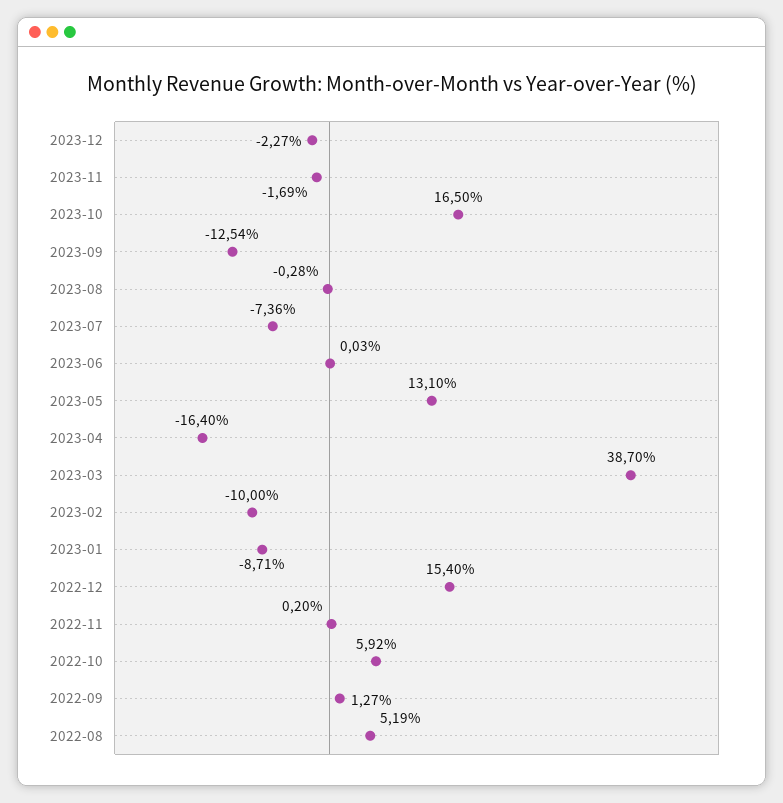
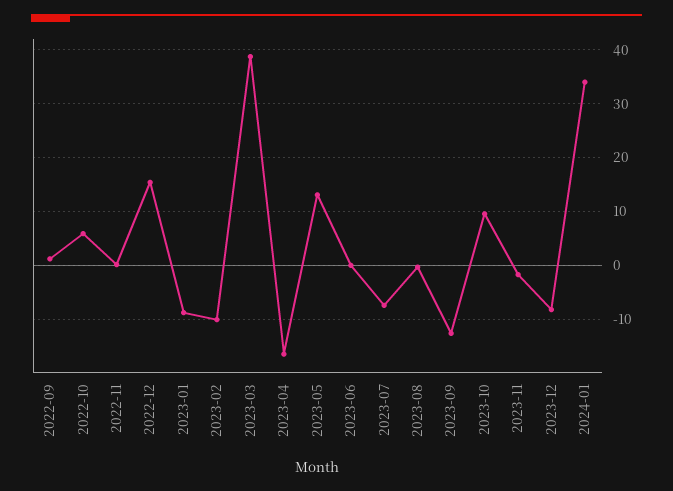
2023-12: -2.27 -> -8
2023-10: 16.5 -> 10
2022-08: 5.19 -> none
2024-01: none -> 34

